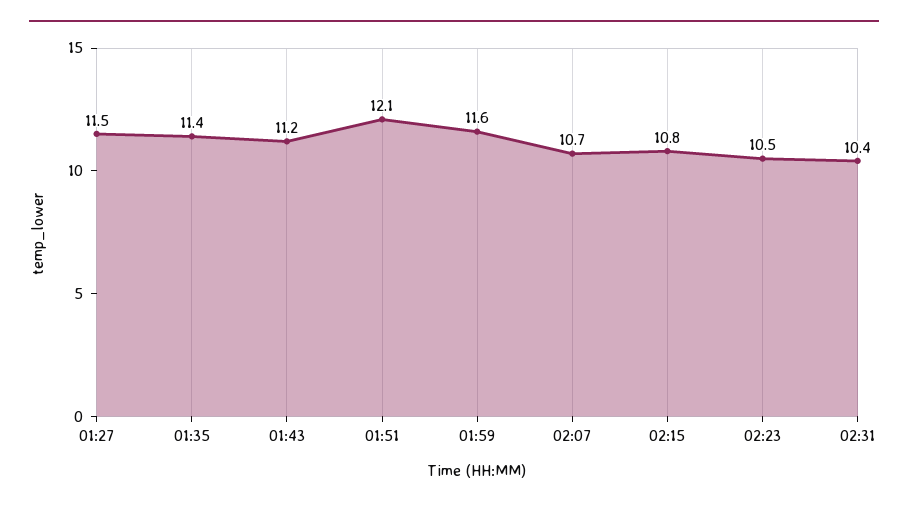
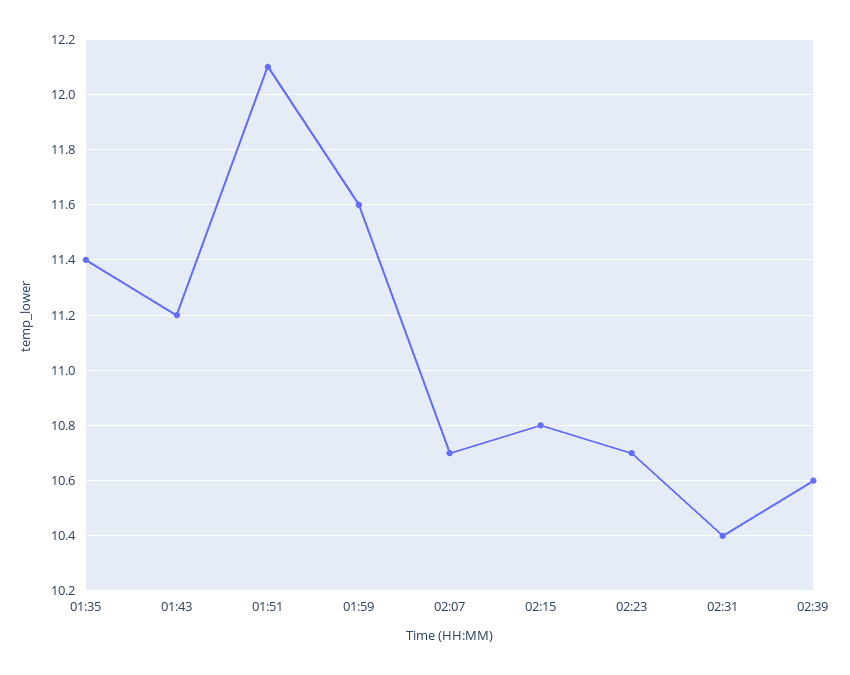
01:27: 11.5 -> none
02:23: 10.5 -> 10.7
02:39: none -> 10.6

